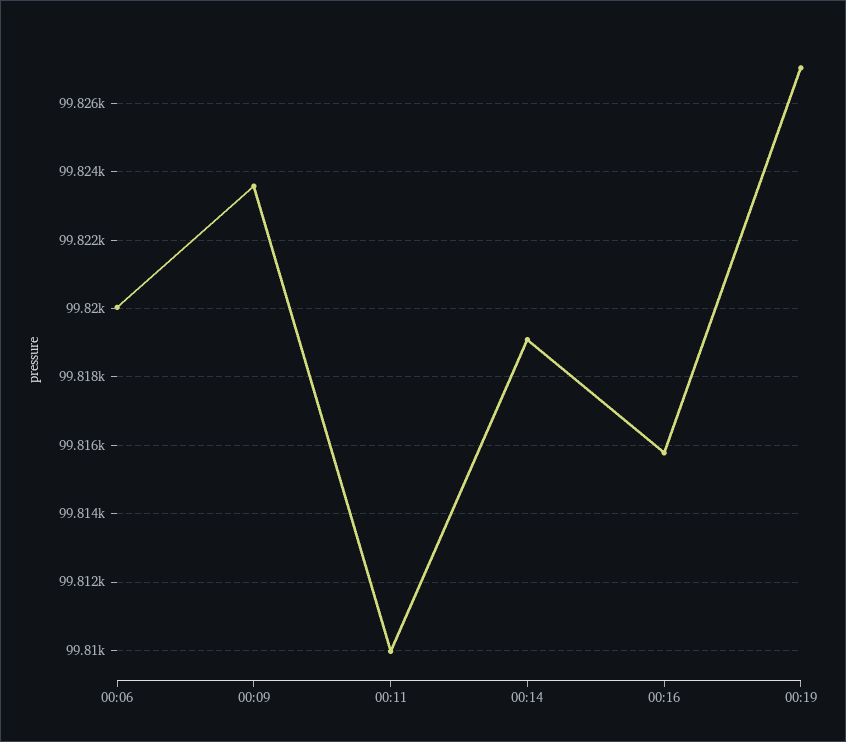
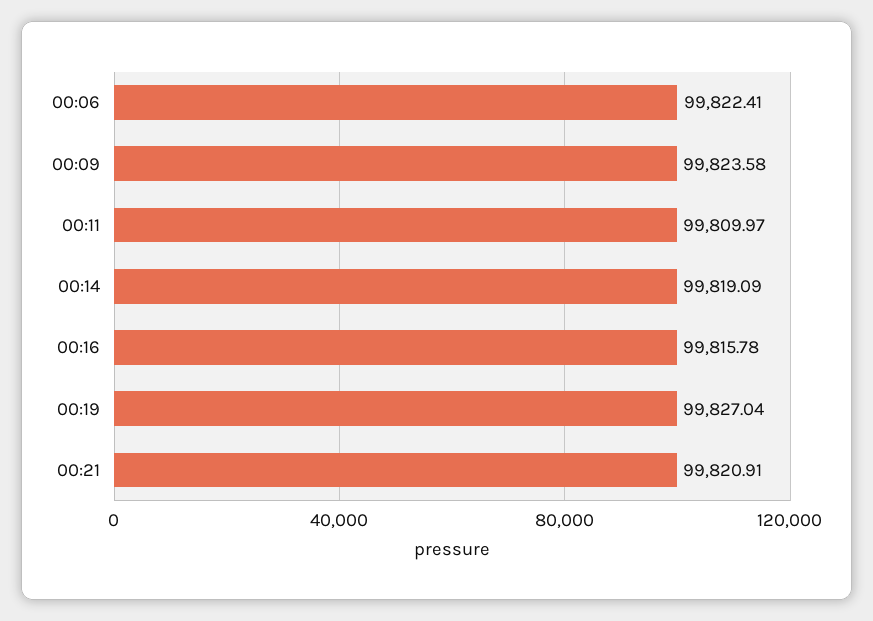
00:06: 99820 -> 99822.41
00:21: none -> 99820.91

